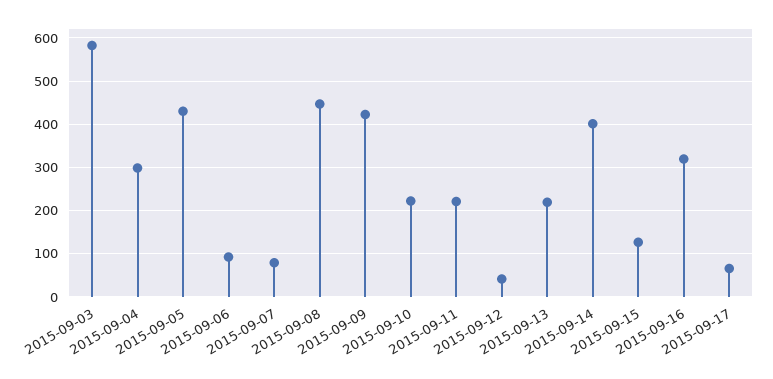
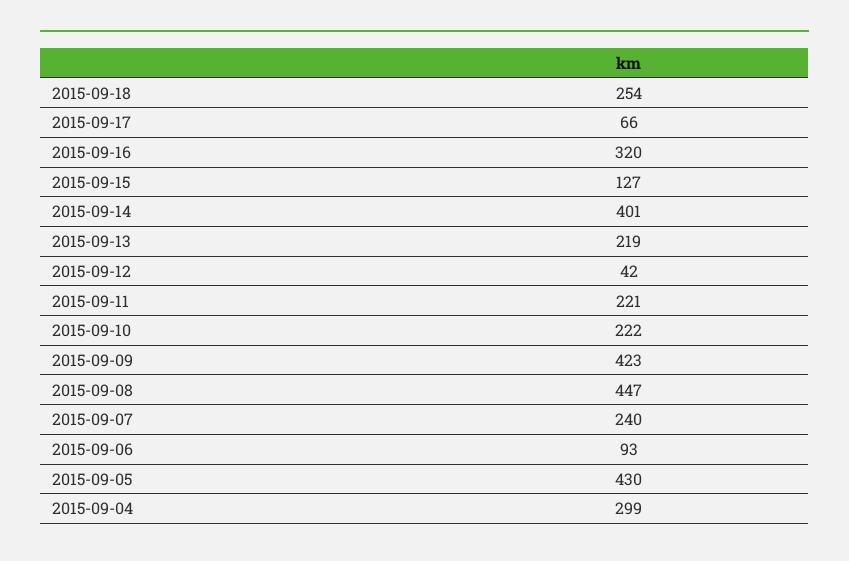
2015-09-03: 580 -> none
2015-09-07: 80 -> 240
2015-09-18: none -> 254

